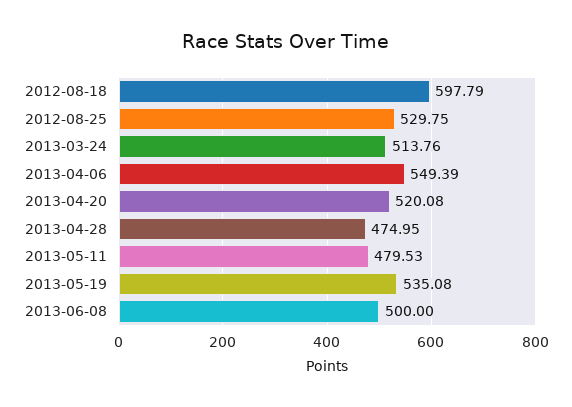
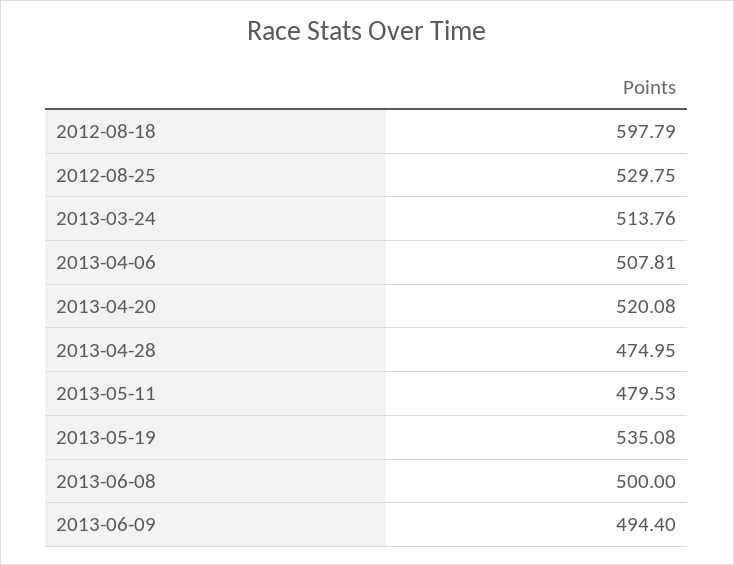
2013-04-06: 549.39 -> 507.81
2013-06-09: none -> 494.4

